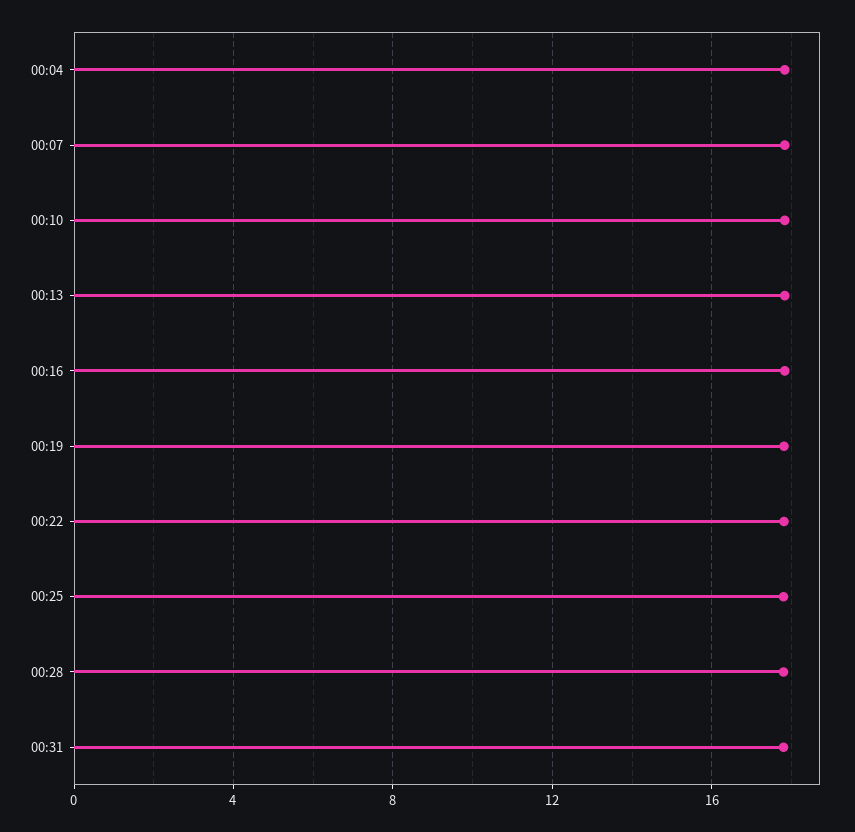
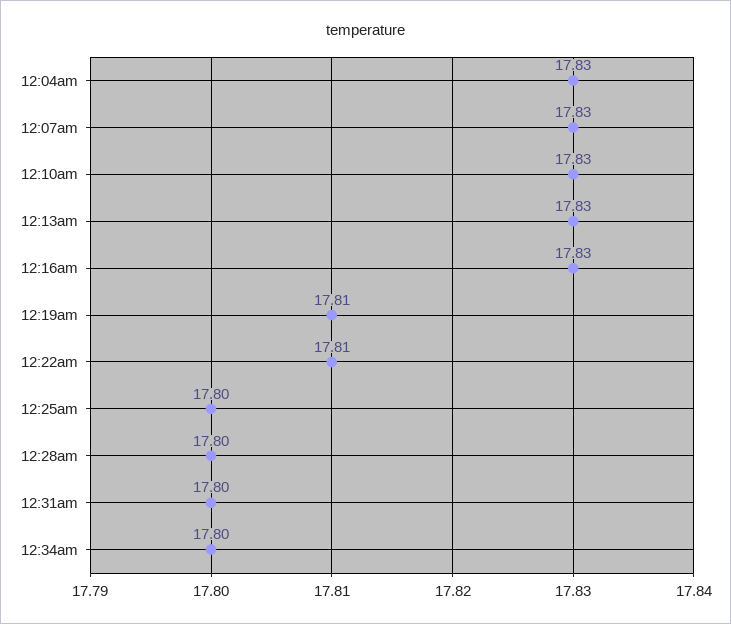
12:34am: none -> 17.8

